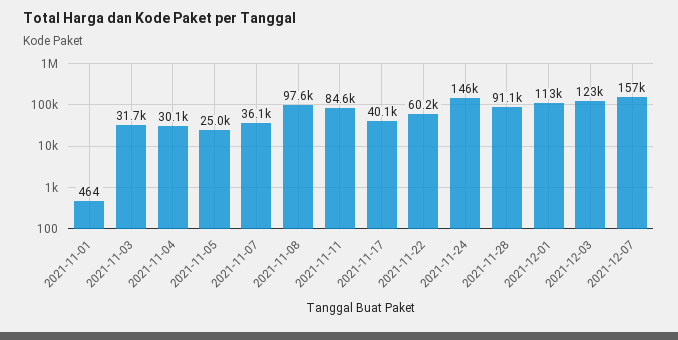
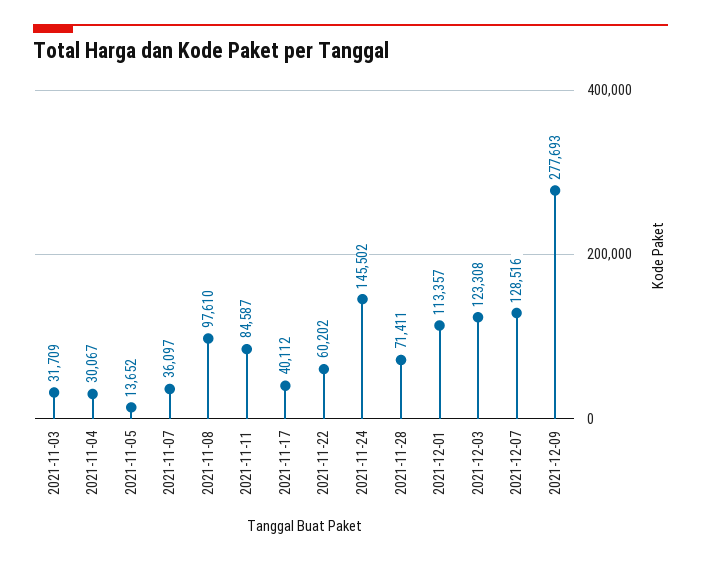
2021-11-01: 464 -> none
2021-11-05: 25000 -> 13652
2021-11-28: 91100 -> 71411
2021-12-07: 157000 -> 128516
2021-12-09: none -> 277693

